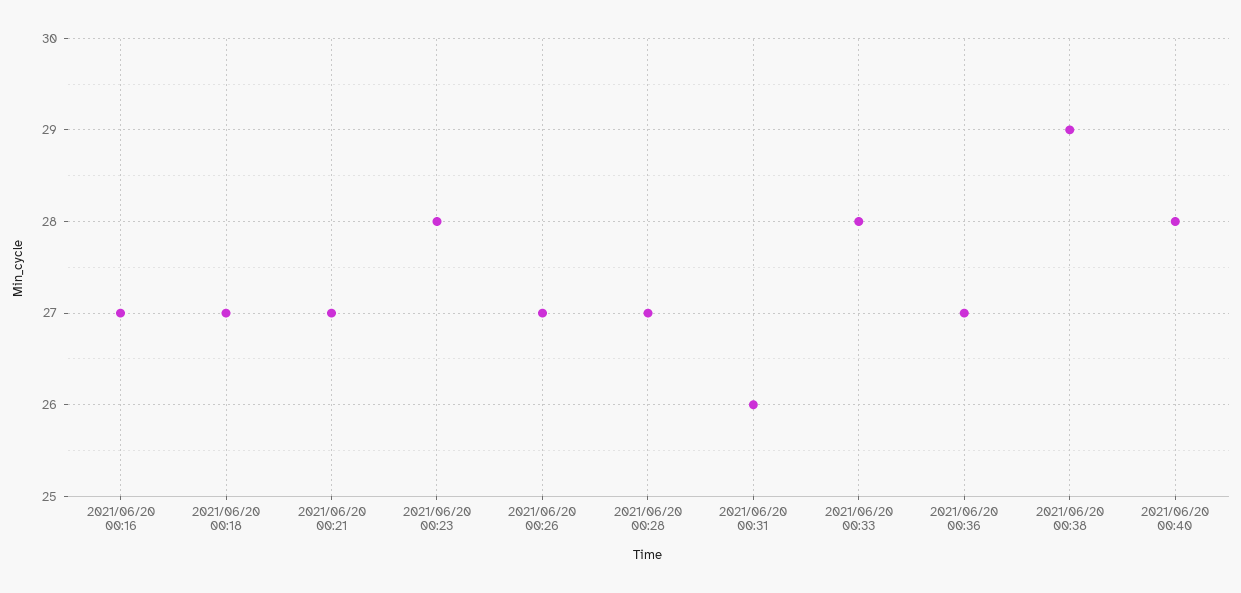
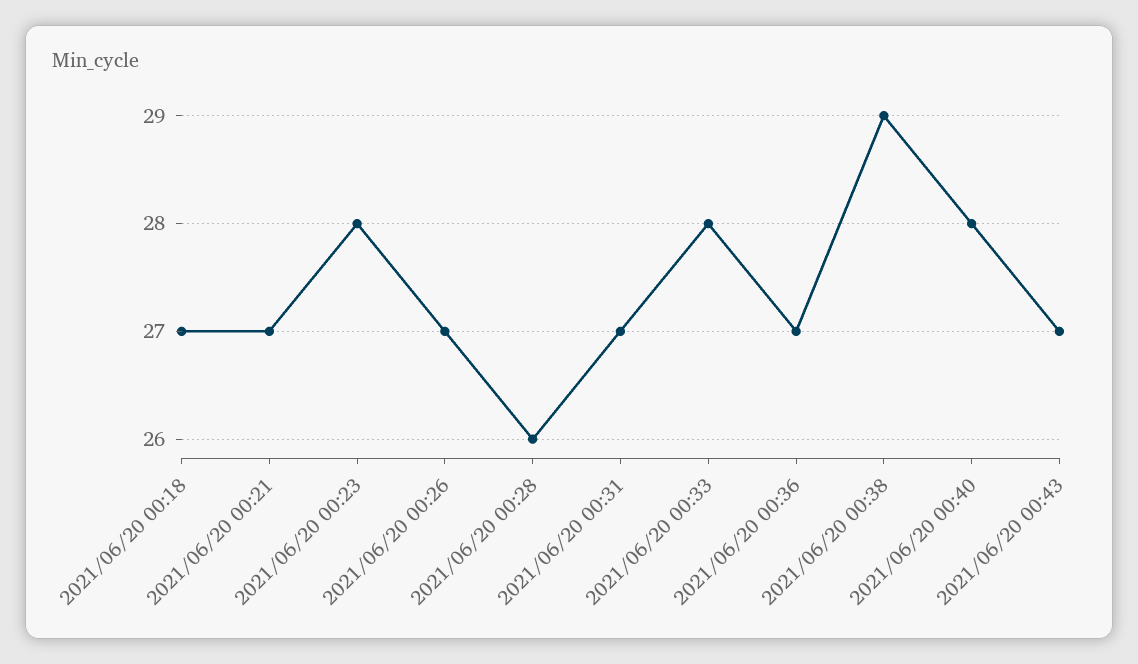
2021/06/20 00:16: 27 -> none
2021/06/20 00:28: 27 -> 26
2021/06/20 00:31: 26 -> 27
2021/06/20 00:43: none -> 27

